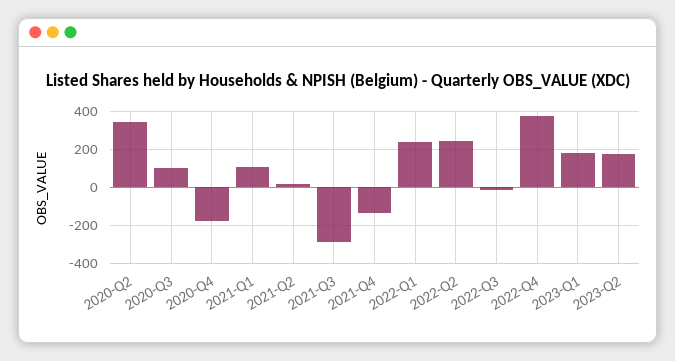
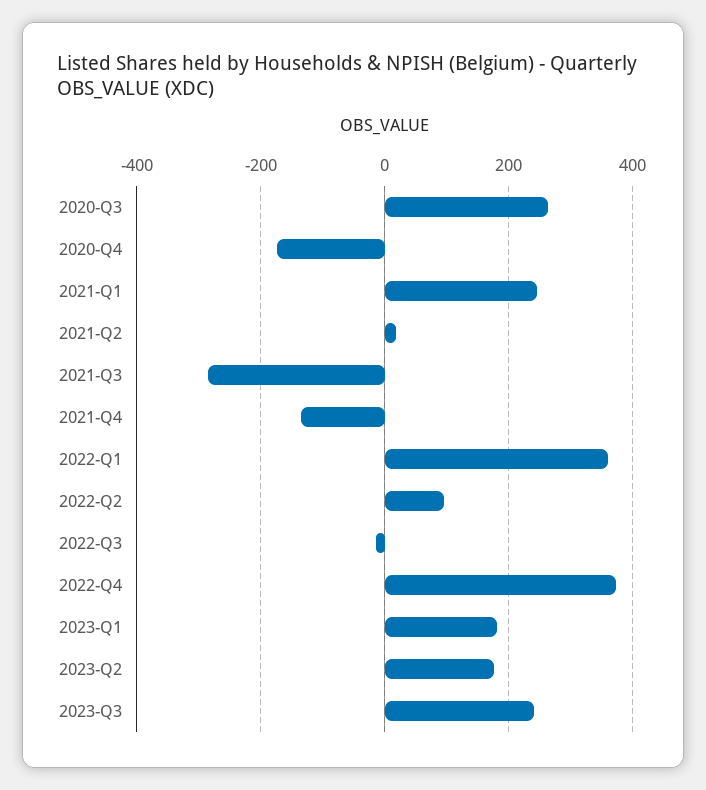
2020-Q2: 350 -> none
2020-Q3: 100 -> 260
2021-Q1: 100 -> 240
2022-Q1: 250 -> 360
2022-Q2: 250 -> 100
2023-Q3: none -> 240

